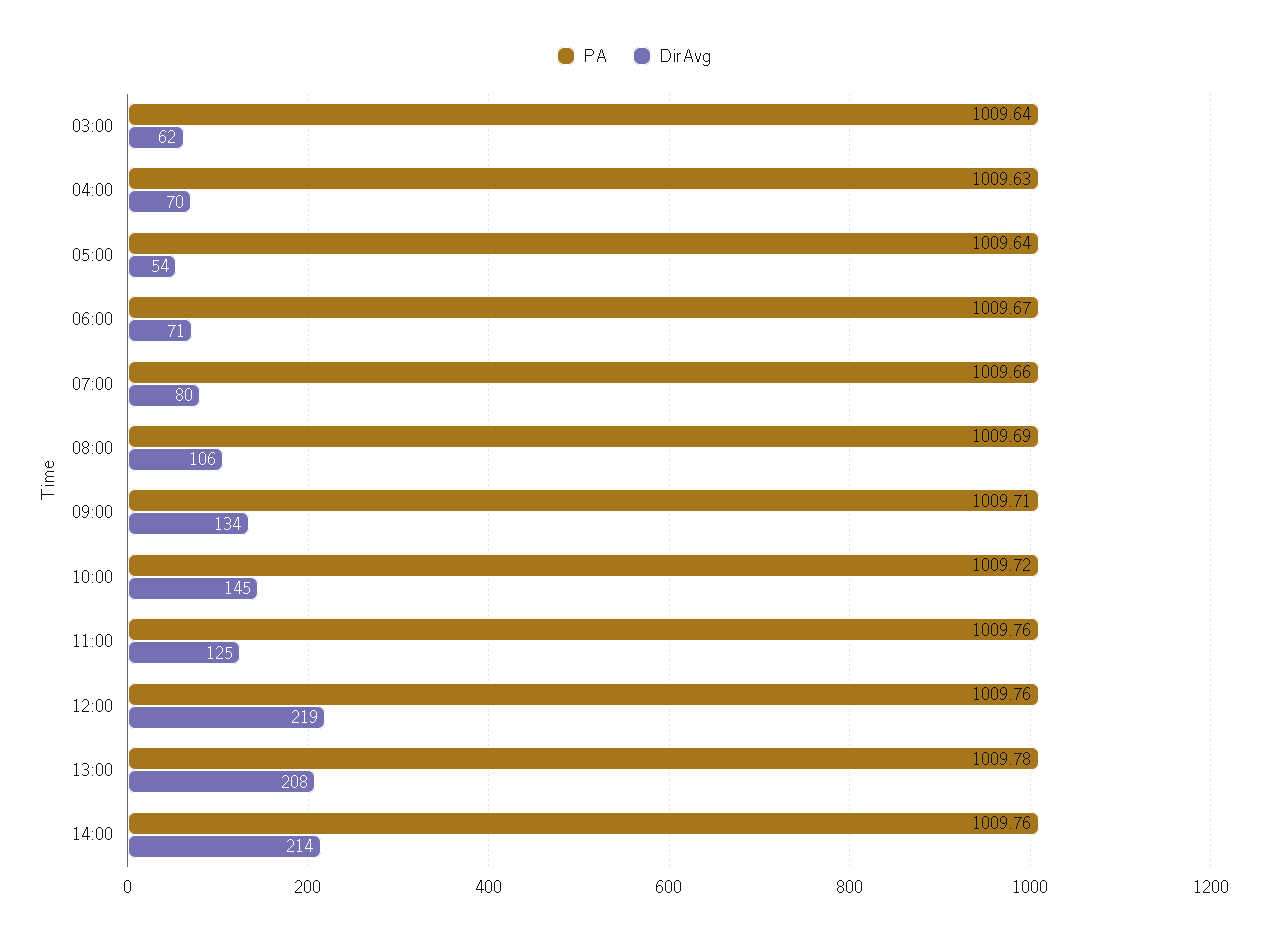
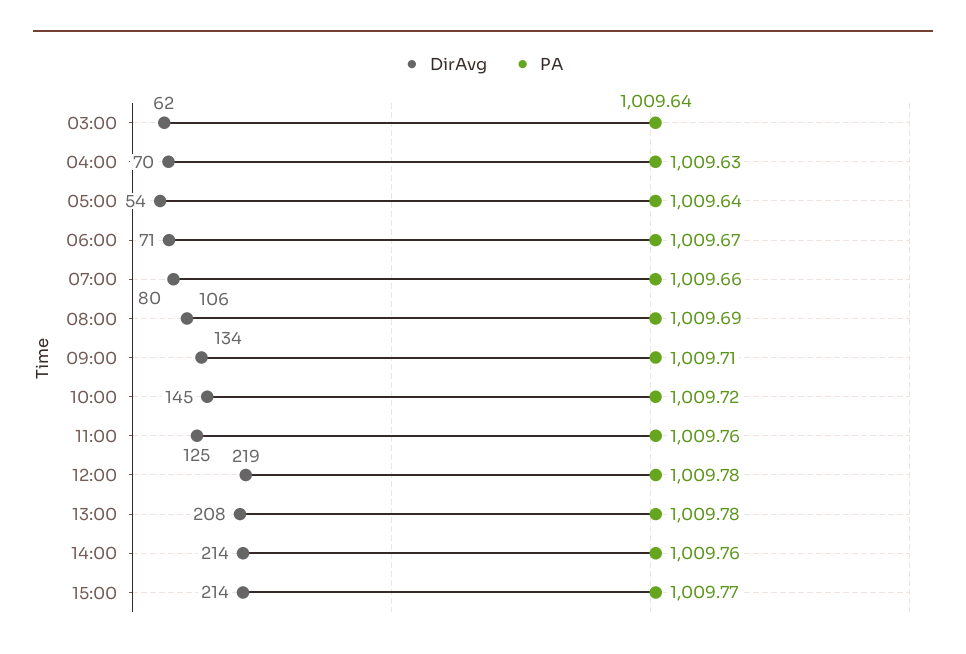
PA, 12:00: 1009.76 -> 1009.78
DirAvg, 15:00: none -> 214
PA, 15:00: none -> 1009.77

